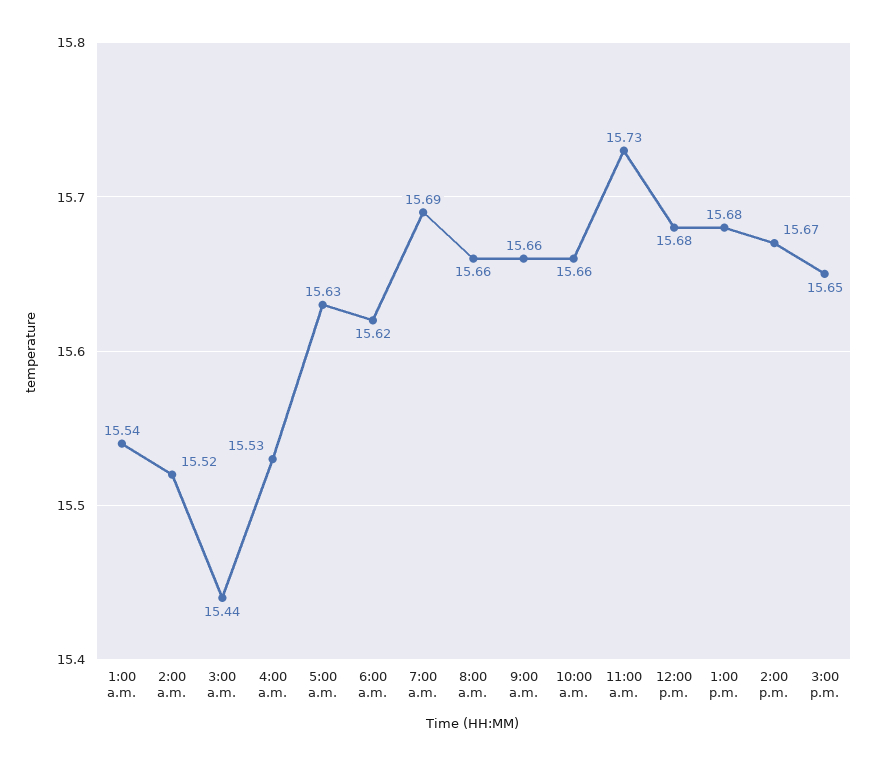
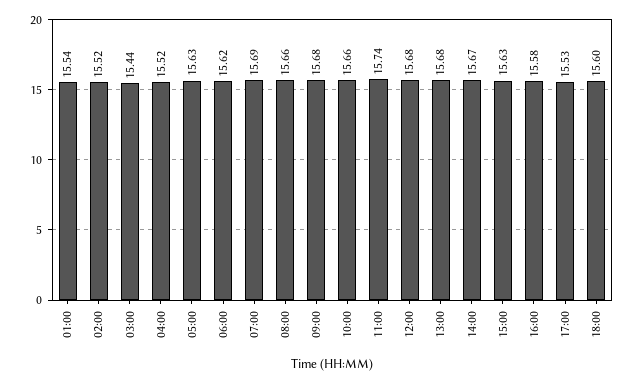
4:00 a.m.: 15.53 -> 15.52
9:00 a.m.: 15.66 -> 15.68
11:00 a.m.: 15.73 -> 15.74
3:00 p.m.: 15.65 -> 15.63
16:00: none -> 15.58
17:00: none -> 15.53
18:00: none -> 15.6

